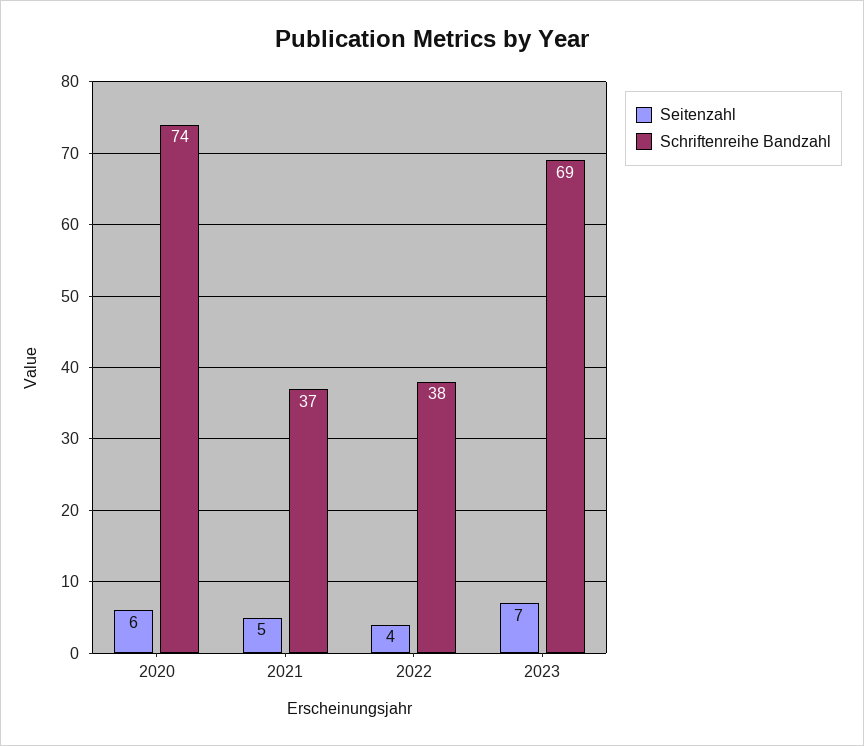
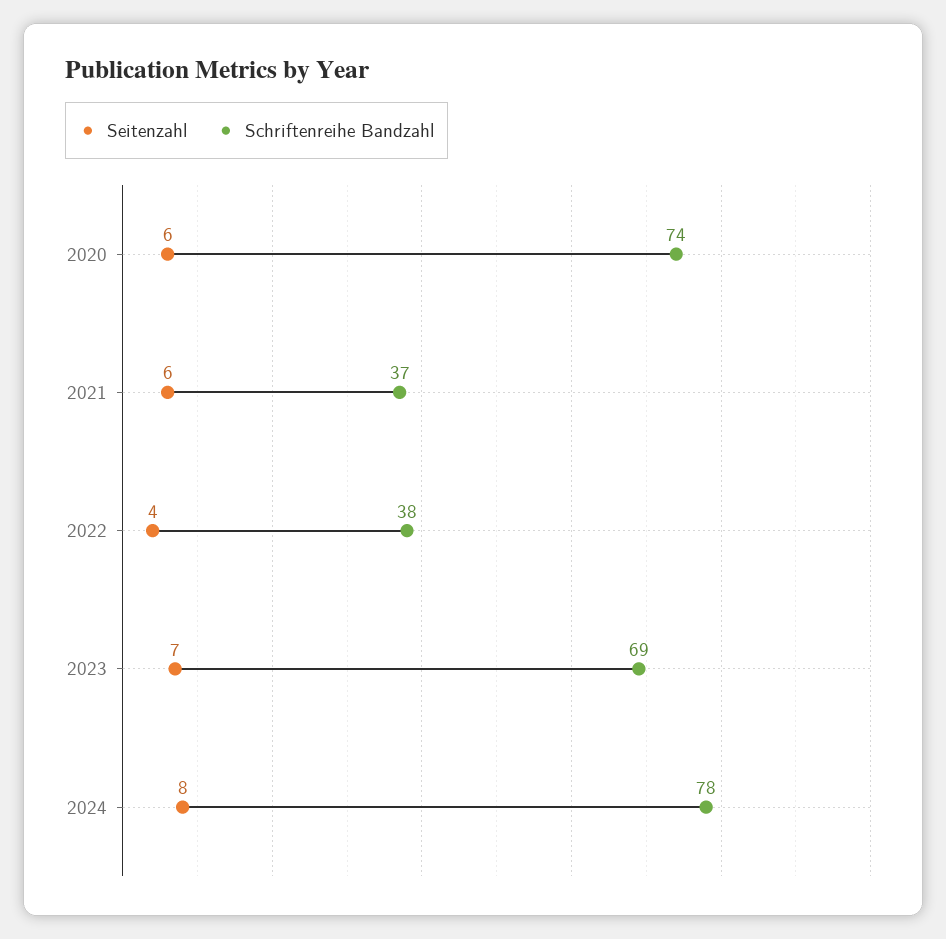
Seitenzahl, 2021: 5 -> 6
Seitenzahl, 2024: none -> 8
Schriftenreihe Bandzahl, 2024: none -> 78

